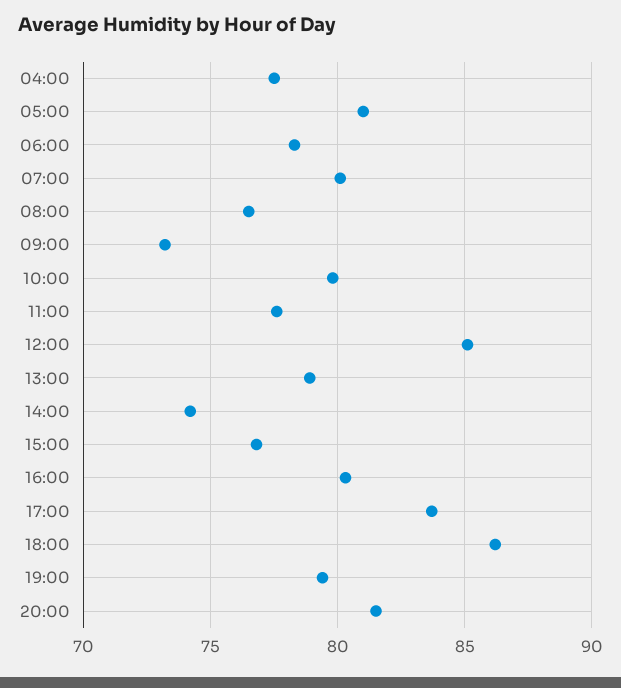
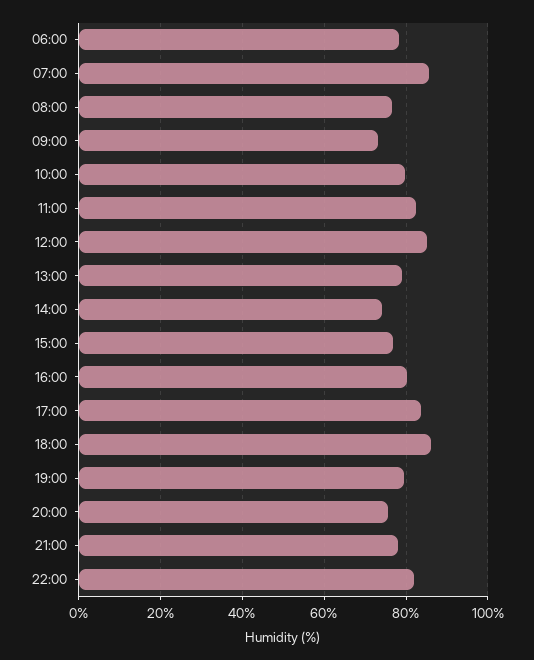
04:00: 77.5 -> none
05:00: 81 -> none
07:00: 80 -> 86
11:00: 77.5 -> 82
20:00: 81.5 -> 76
21:00: none -> 78
22:00: none -> 82

